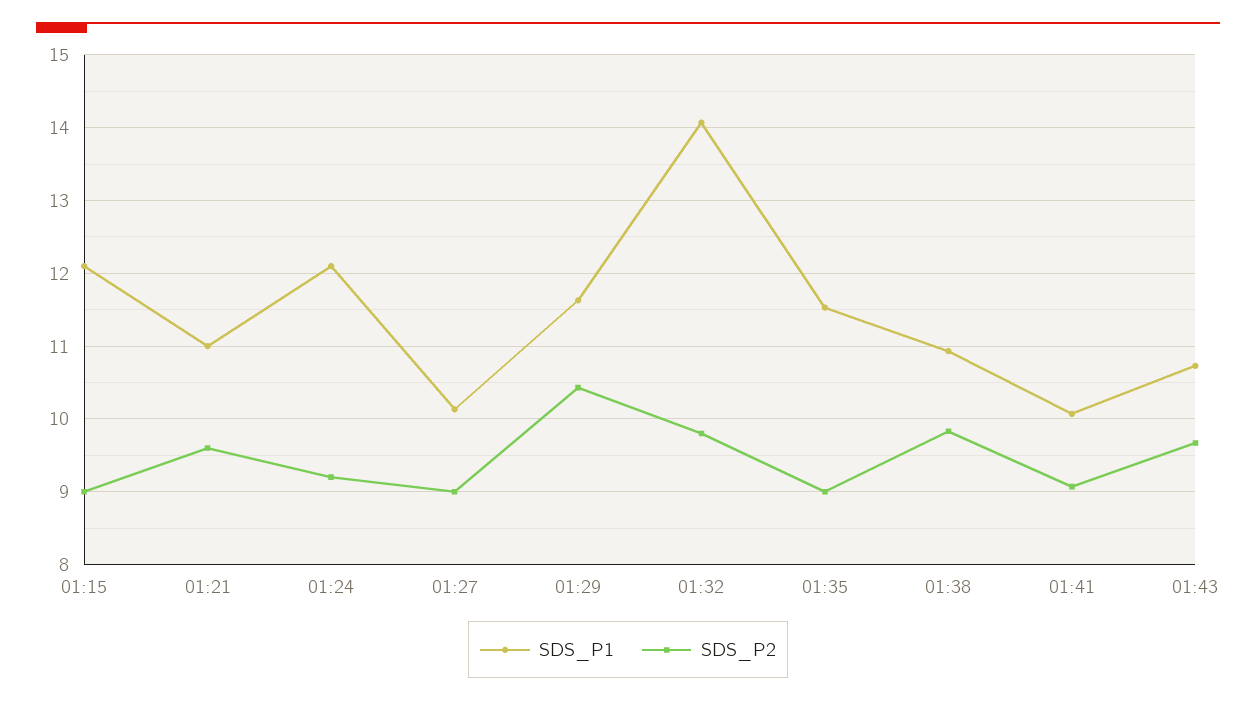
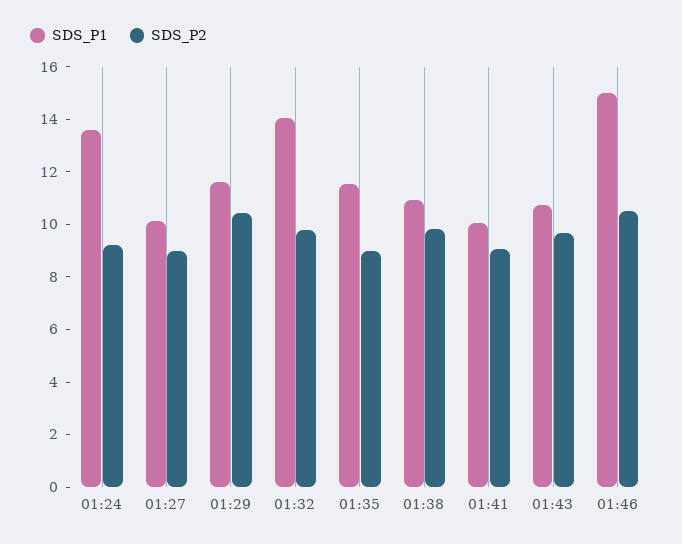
SDS_P1, 01:15: 12.1 -> none
SDS_P2, 01:15: 9 -> none
SDS_P1, 01:21: 11 -> none
SDS_P2, 01:21: 9.6 -> none
SDS_P1, 01:24: 12.1 -> 13.5
SDS_P1, 01:46: none -> 15
SDS_P2, 01:46: none -> 10.5

